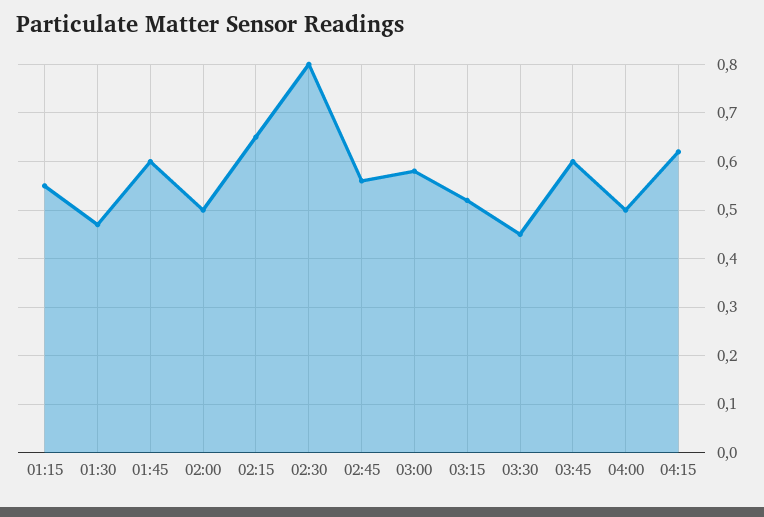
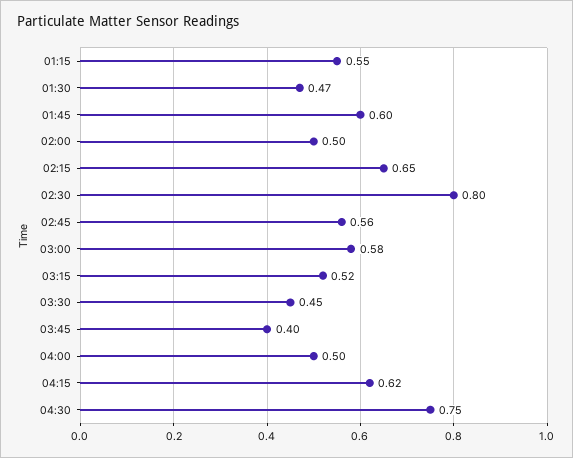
03:45: 0.6 -> 0.4
04:30: none -> 0.75

